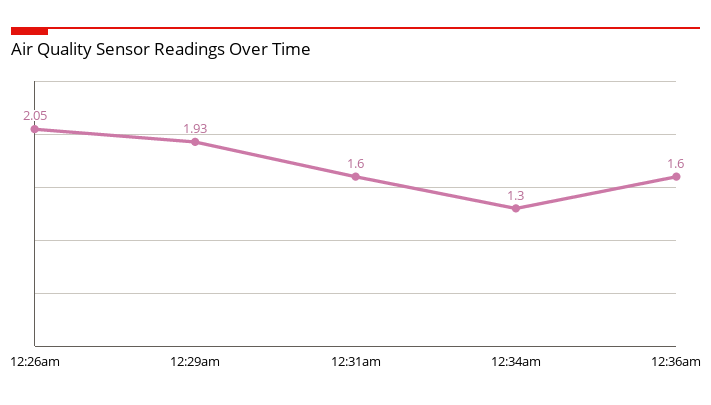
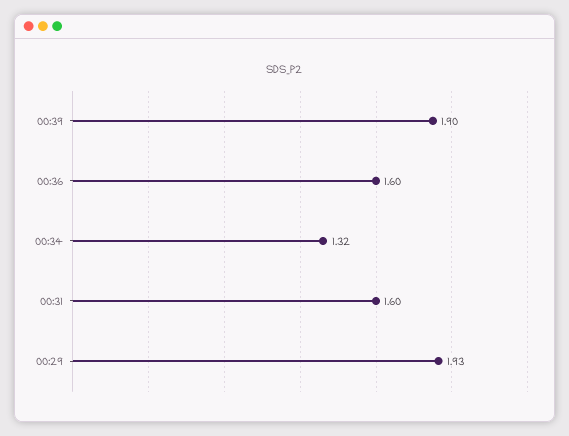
12:26am: 2.05 -> none
12:34am: 1.3 -> 1.32
00:39: none -> 1.9

